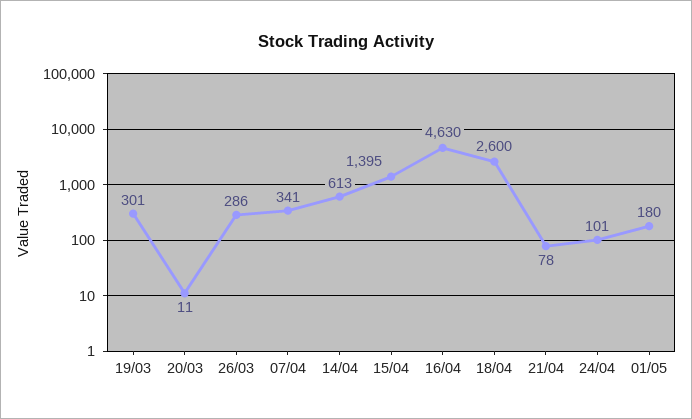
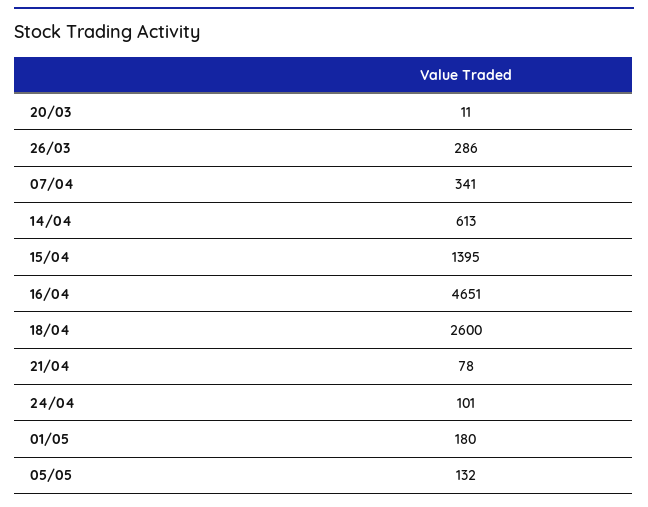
19/03: 301 -> none
16/04: 4630 -> 4651
05/05: none -> 132

